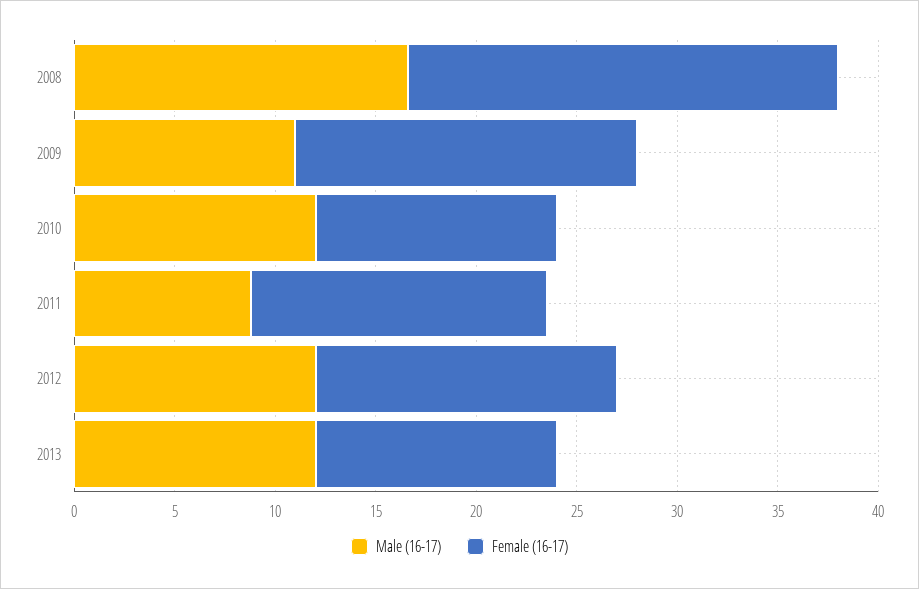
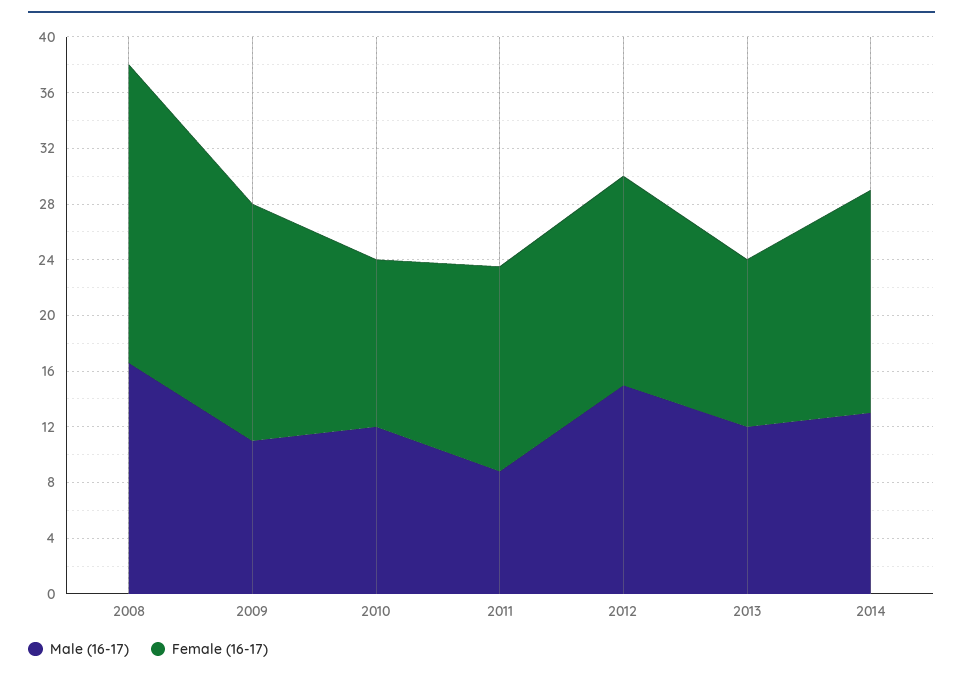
Male (16-17), 2012: 12 -> 15
Male (16-17), 2014: none -> 13
Female (16-17), 2014: none -> 16

